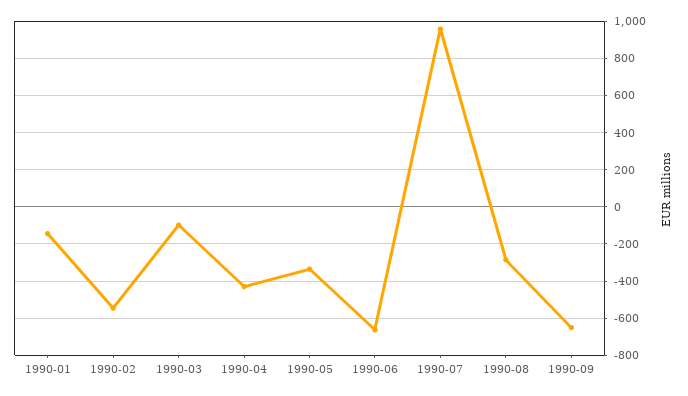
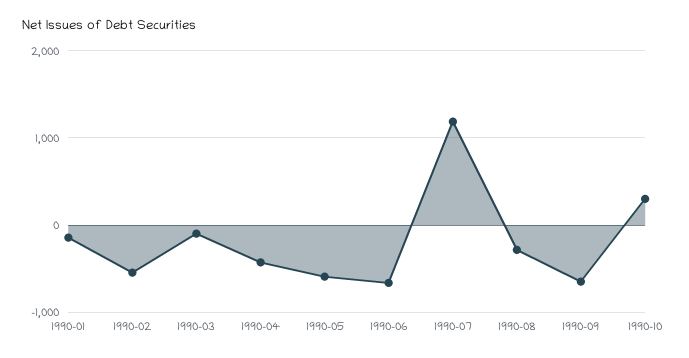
1990-05: -350 -> -600
1990-07: 950 -> 1200
1990-10: none -> 300

